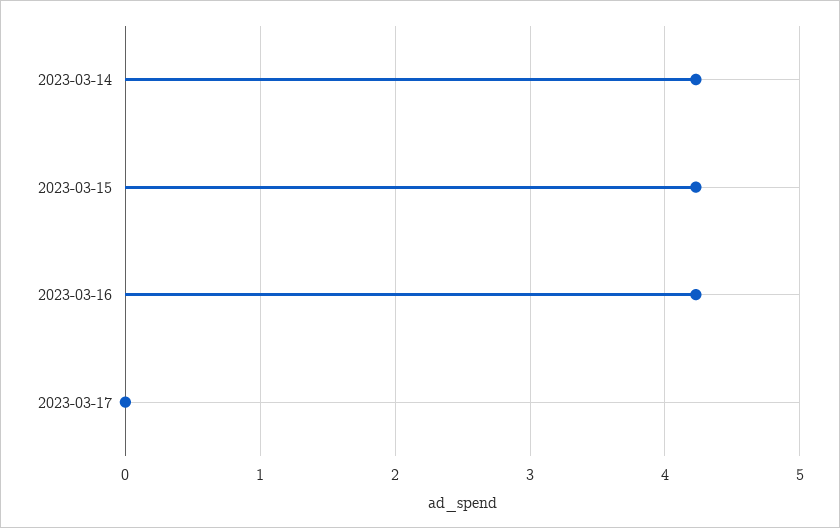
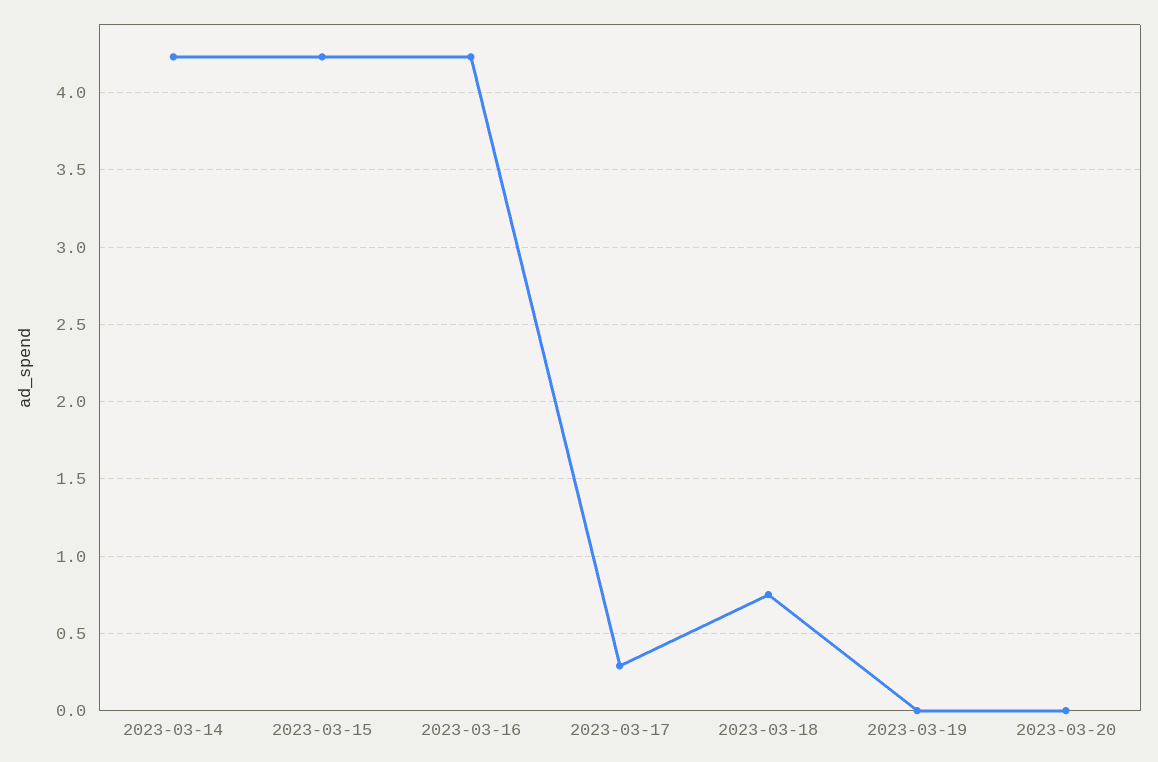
2023-03-17: 0 -> 0.3
2023-03-18: none -> 0.75
2023-03-19: none -> 0
2023-03-20: none -> 0

